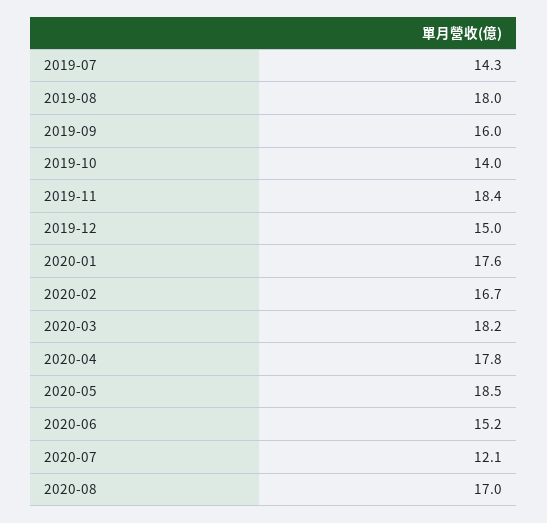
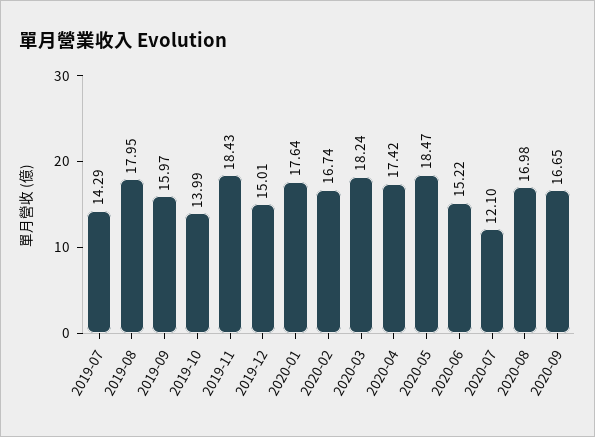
2020-04: 17.8 -> 17.42
2020-09: none -> 16.65

